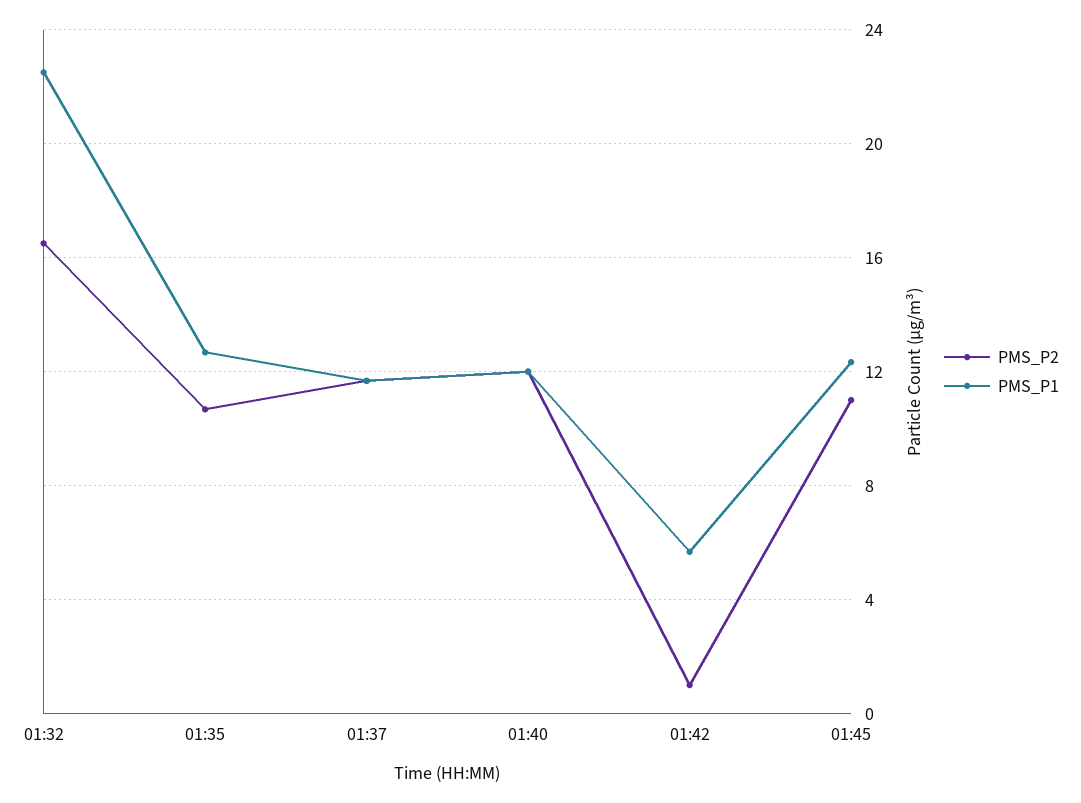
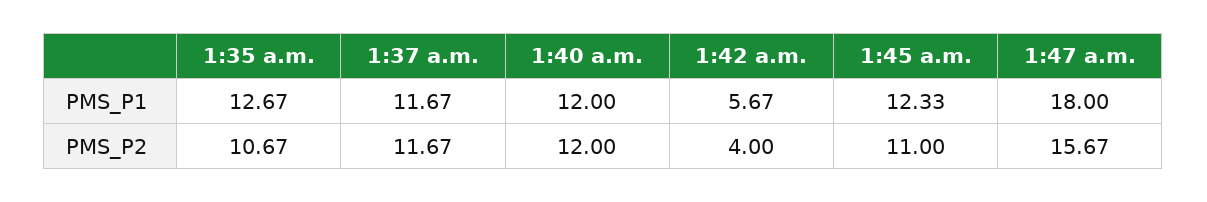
PMS_P2, 01:32: 16.5 -> none
PMS_P1, 01:32: 22.5 -> none
PMS_P2, 01:42: 1 -> 4
PMS_P1, 1:47 a.m.: none -> 18
PMS_P2, 1:47 a.m.: none -> 15.67

